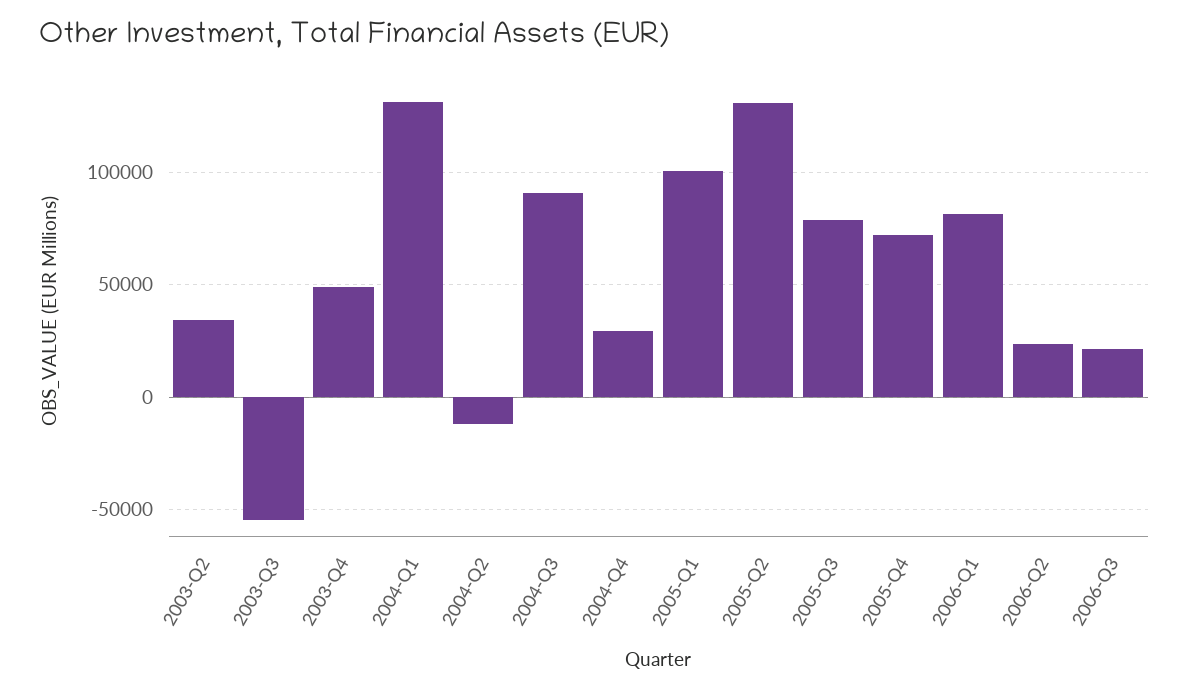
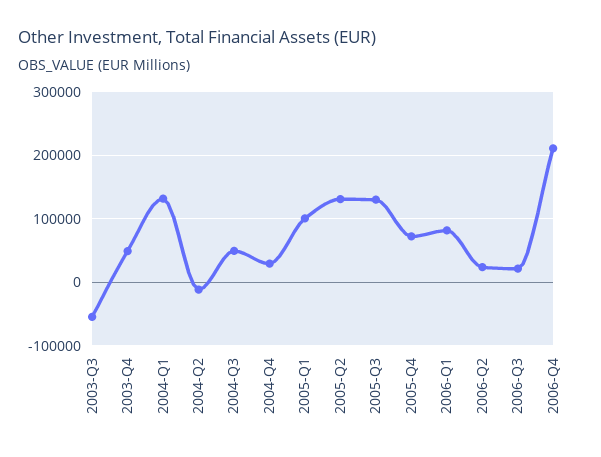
2003-Q2: 35000 -> none
2004-Q3: 90000 -> 50000
2005-Q3: 80000 -> 130000
2006-Q4: none -> 210000

